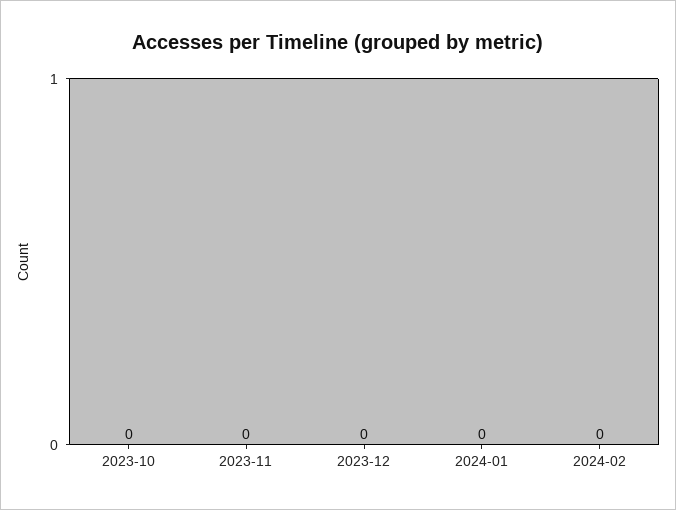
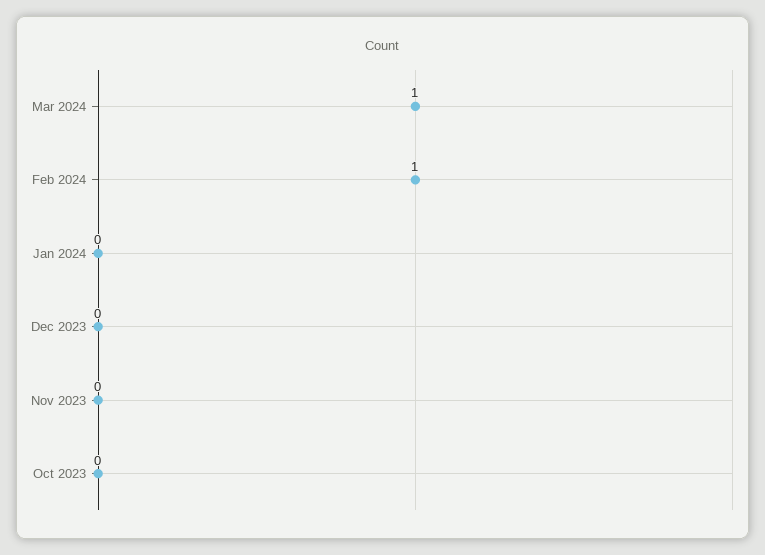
2024-02: 0 -> 1
Mar 2024: none -> 1

